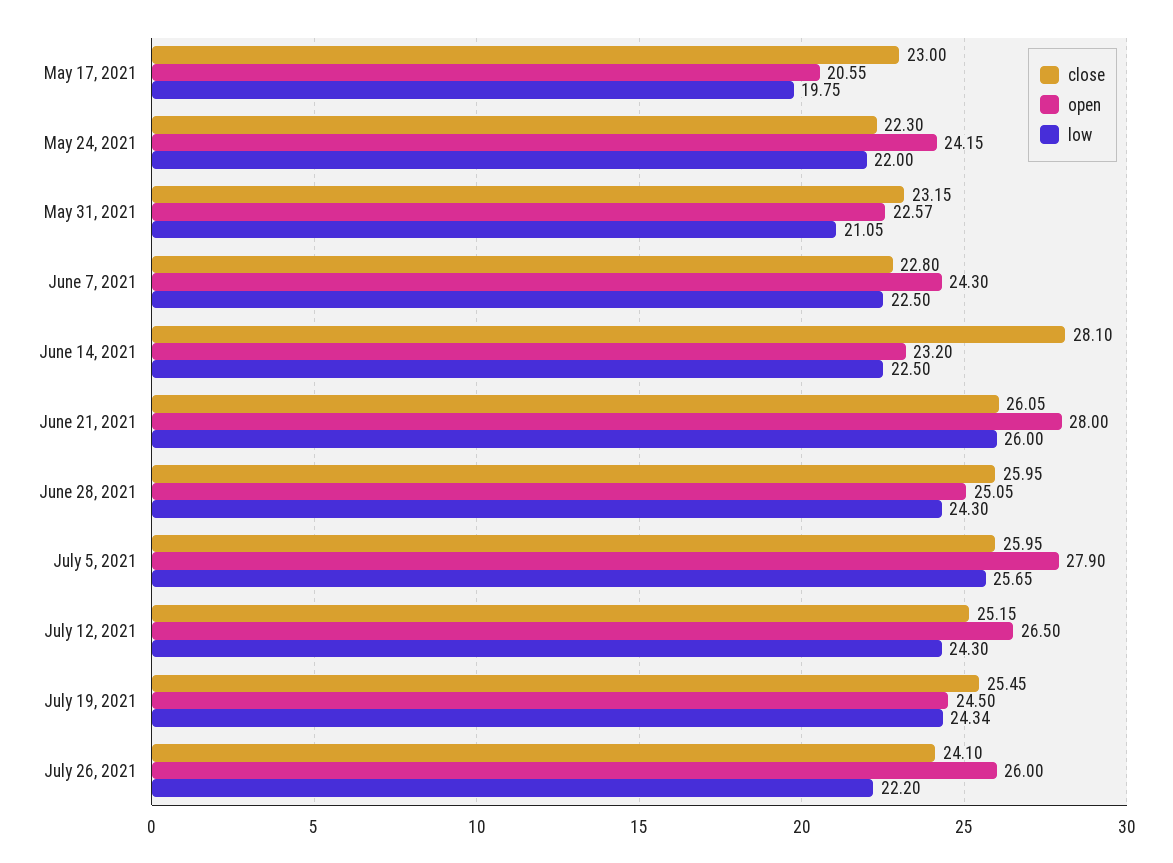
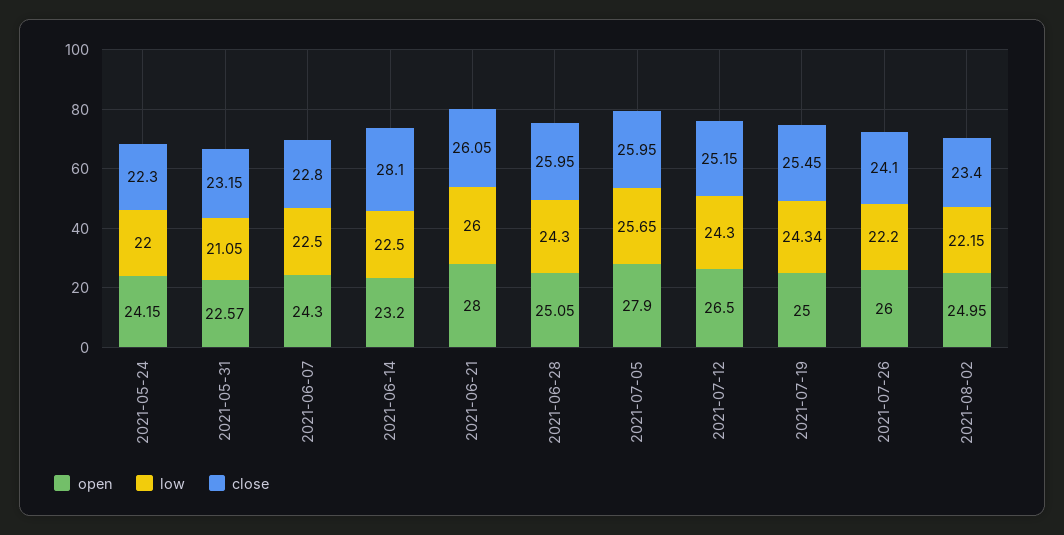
close, May 17, 2021: 23 -> none
open, May 17, 2021: 20.55 -> none
low, May 17, 2021: 19.75 -> none
open, July 19, 2021: 24.5 -> 25
open, 2021-08-02: none -> 24.95
low, 2021-08-02: none -> 22.15
close, 2021-08-02: none -> 23.4

